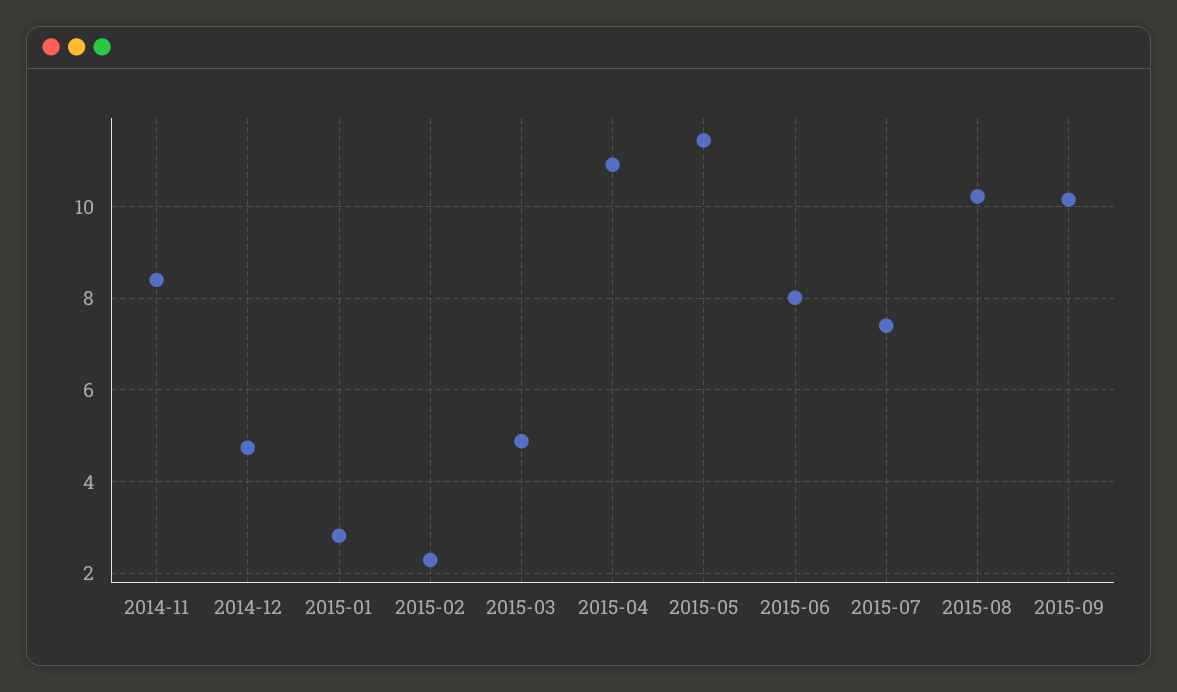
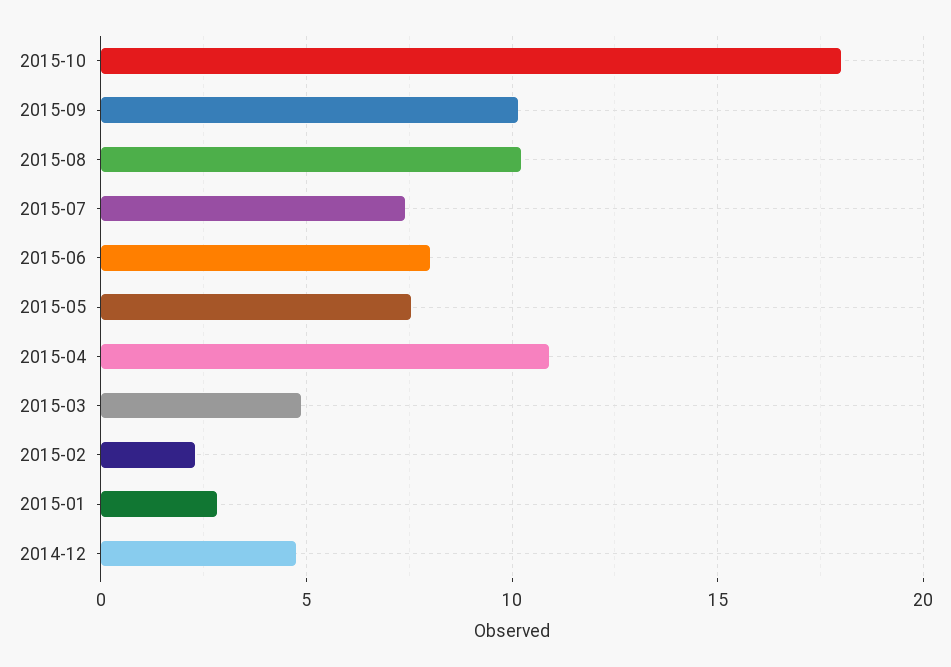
2014-11: 8.4 -> none
2015-05: 11.4 -> 7.5
2015-10: none -> 18

